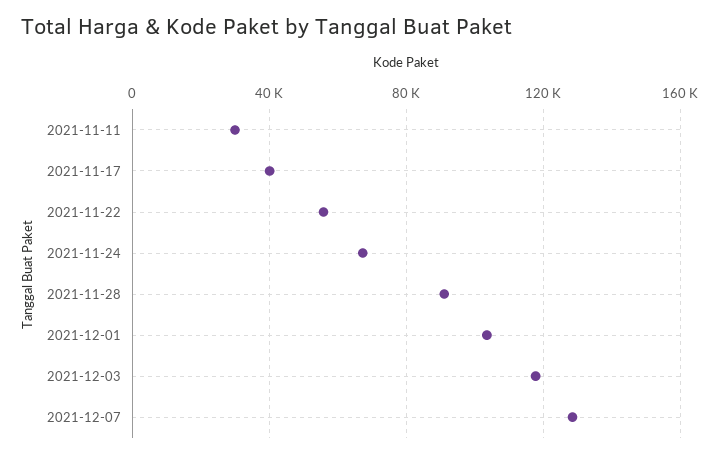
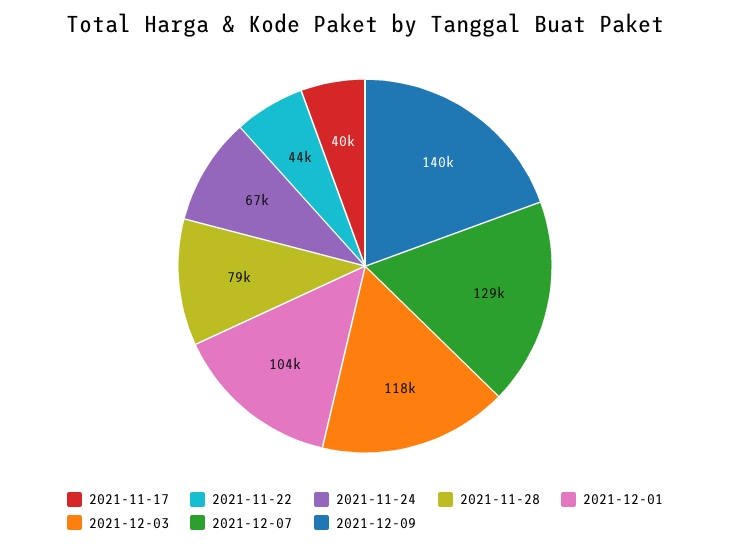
2021-11-11: 30000 -> none
2021-11-22: 55000 -> 44000
2021-11-28: 90000 -> 79000
2021-12-09: none -> 140000

